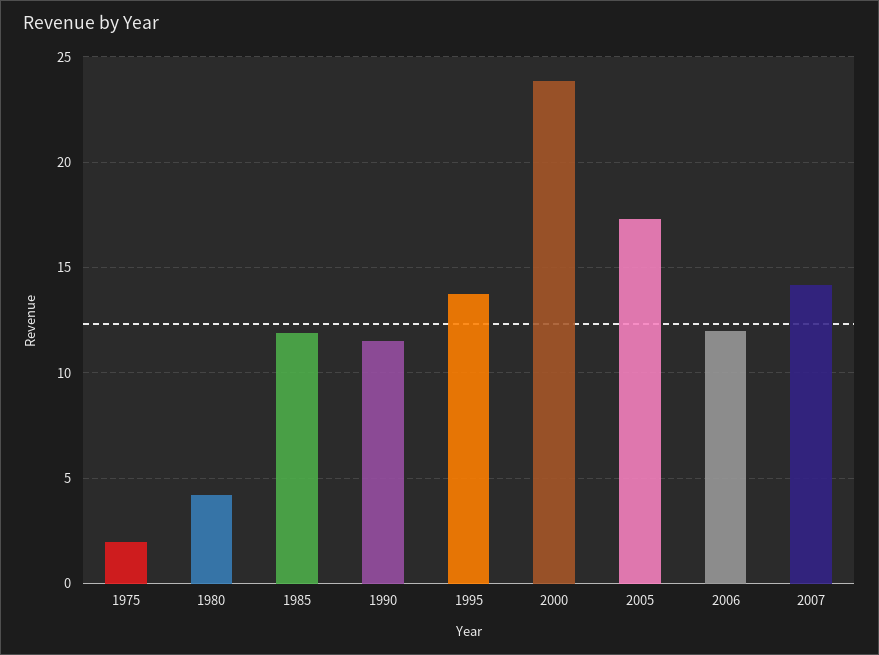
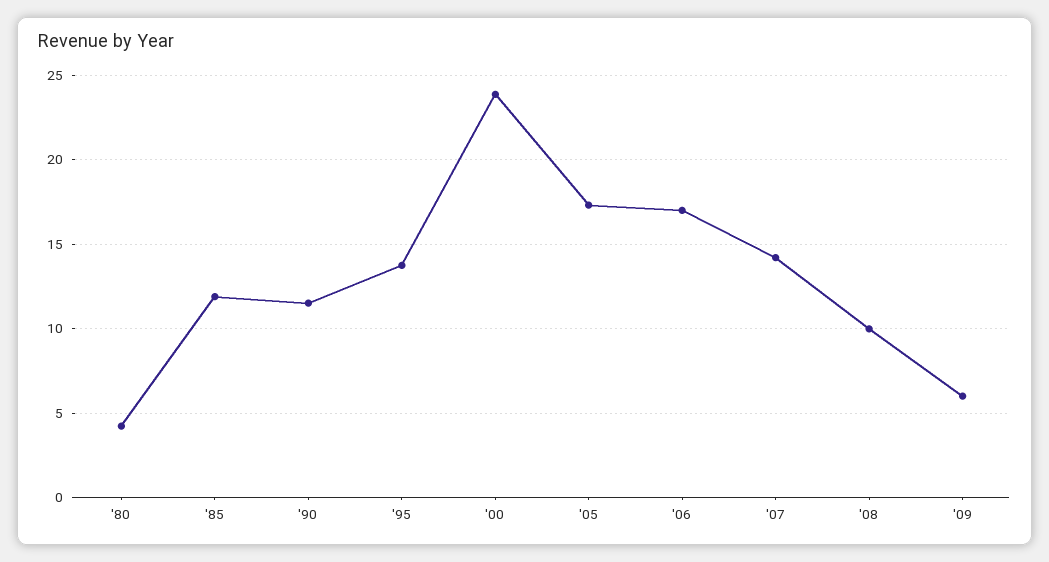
1975: 2 -> none
2006: 12 -> 17
'08: none -> 10
'09: none -> 6

